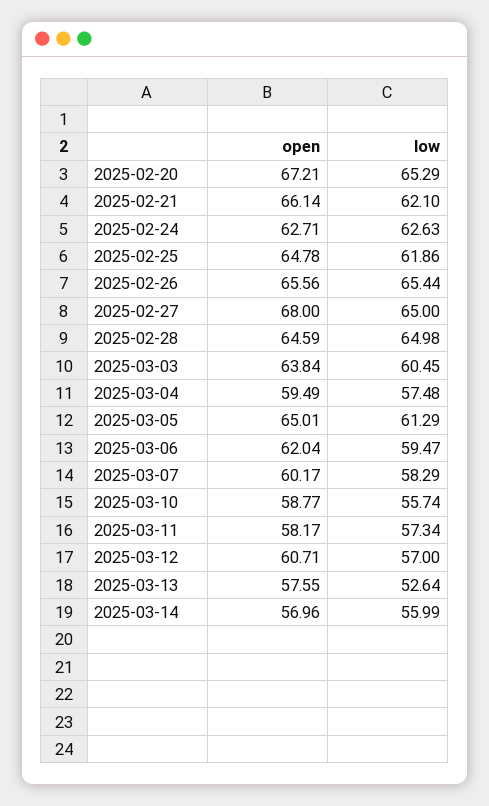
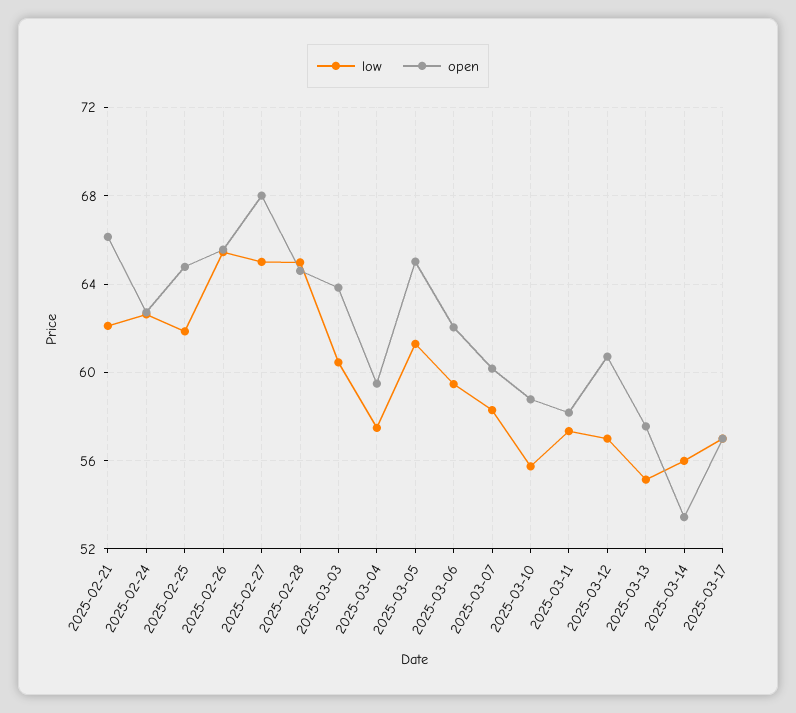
open, 2025-02-20: 67.21 -> none
low, 2025-02-20: 65.29 -> none
low, 2025-03-13: 52.64 -> 55
open, 2025-03-14: 56.96 -> 53.5
low, 2025-03-17: none -> 57
open, 2025-03-17: none -> 57

